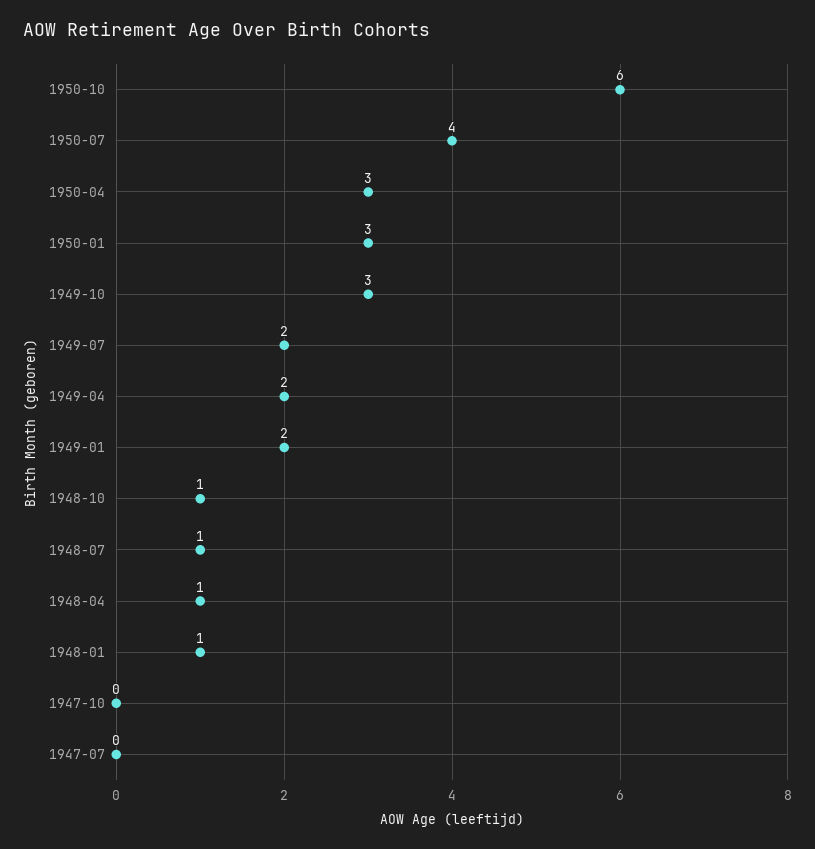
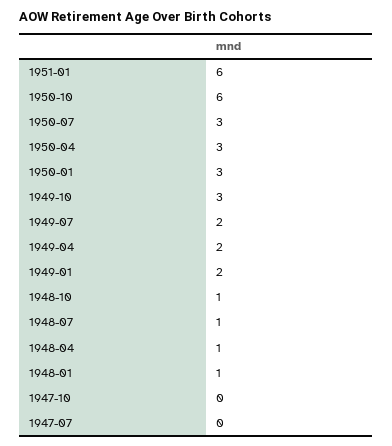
1950-07: 4 -> 3
1951-01: none -> 6

